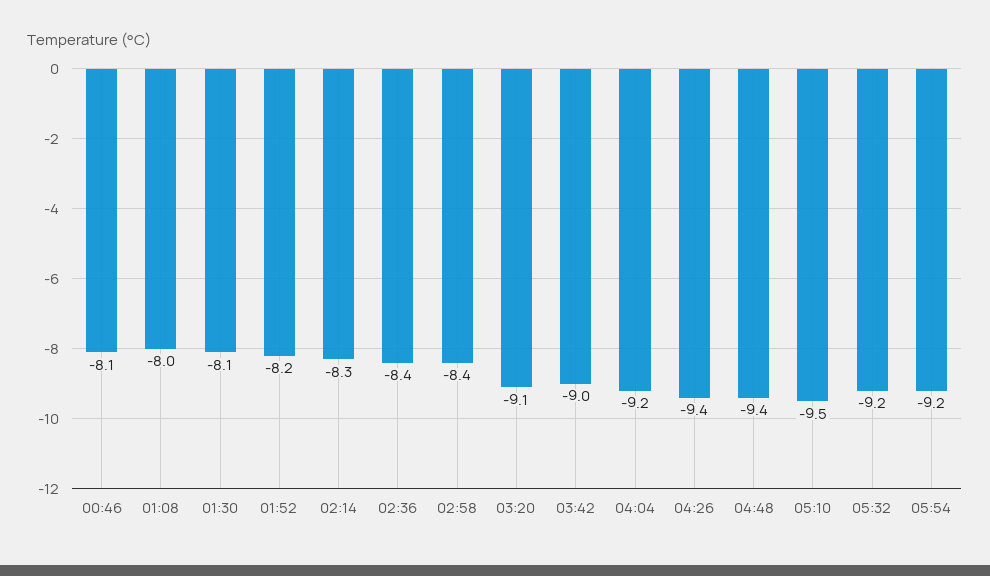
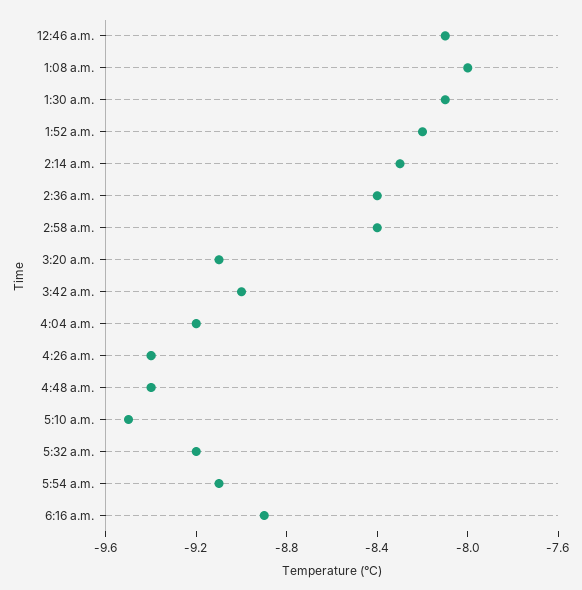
05:54: -9.2 -> -9.1
6:16 a.m.: none -> -8.9

